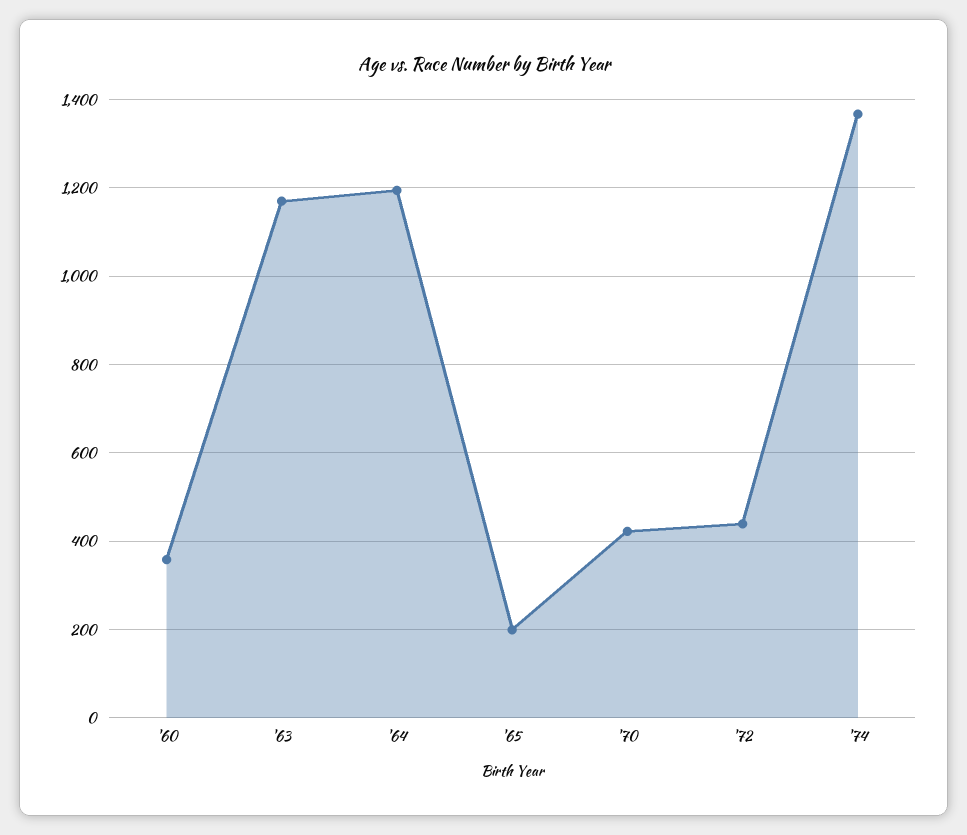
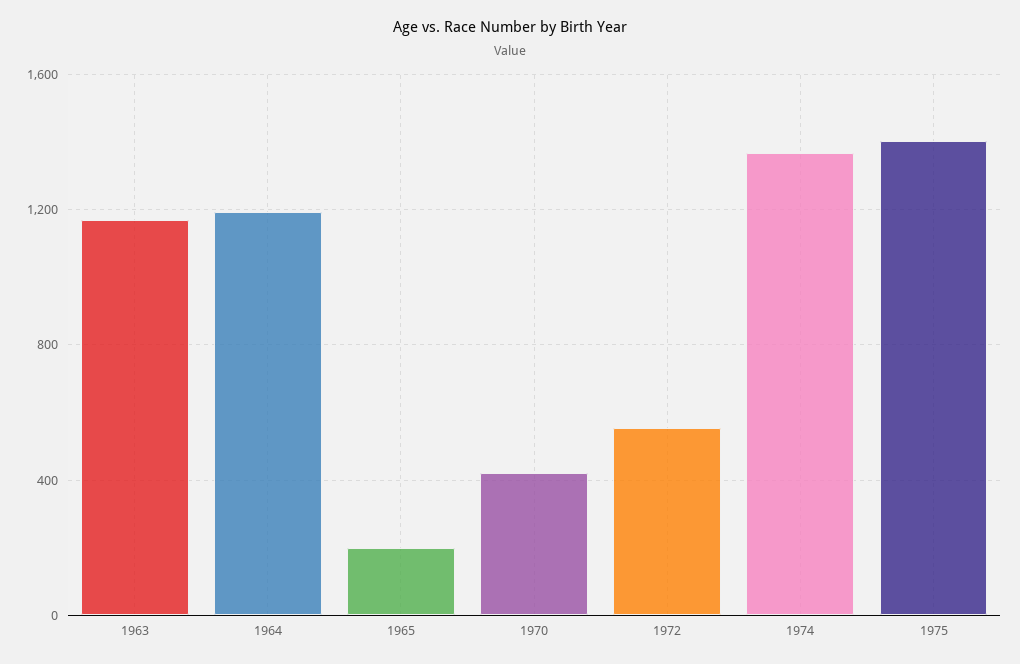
'60: 360 -> none
'72: 440 -> 550
1975: none -> 1400

